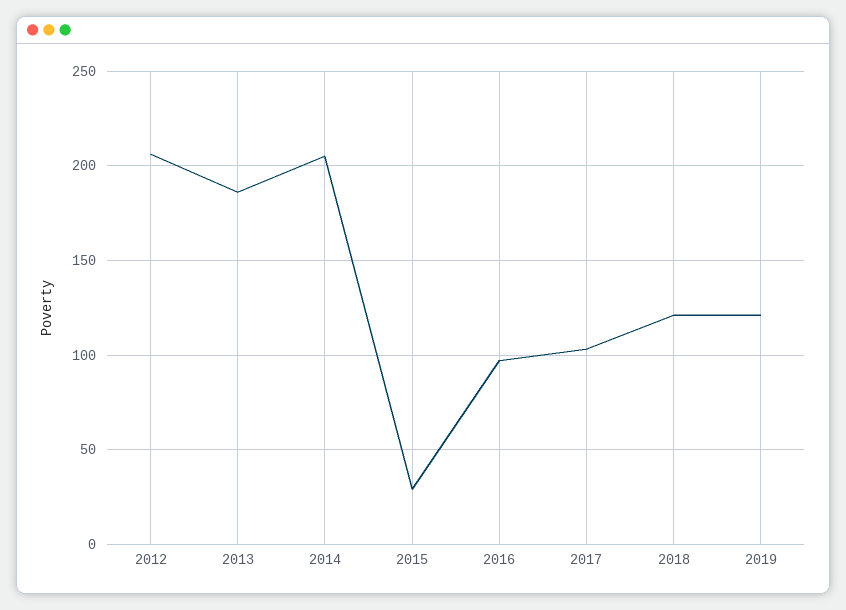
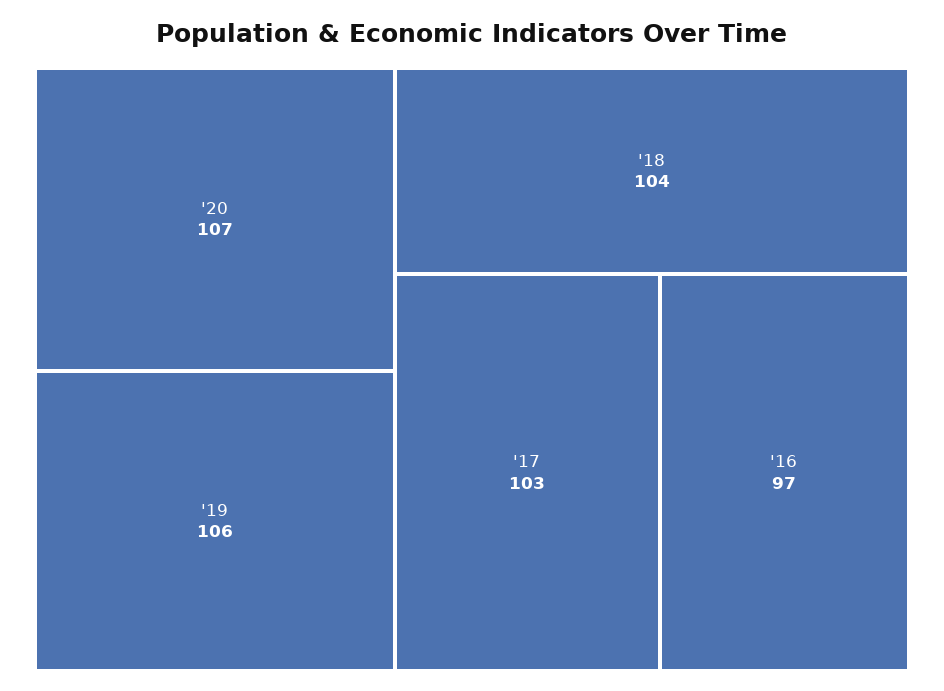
2012: 205 -> none
2013: 185 -> none
2014: 205 -> none
2015: 30 -> none
2018: 120 -> 104
2019: 120 -> 106
'20: none -> 107

